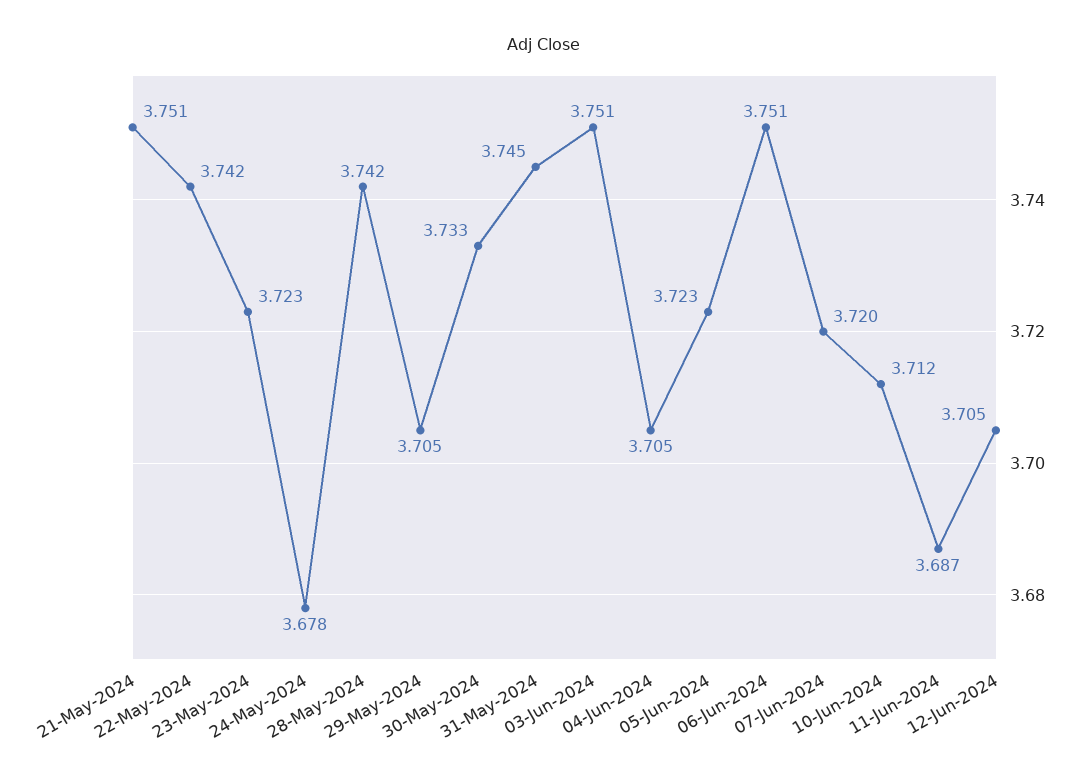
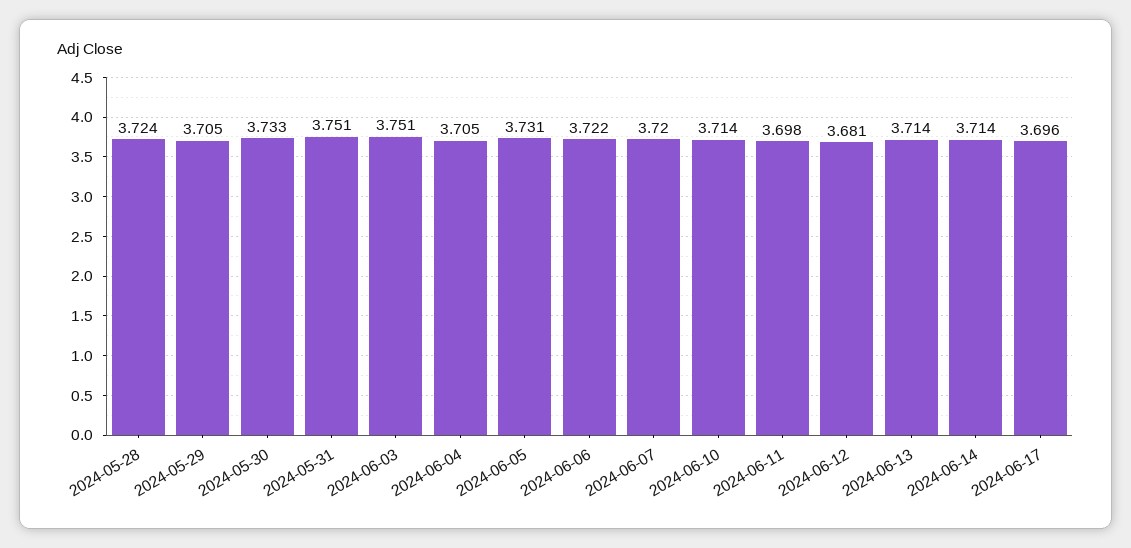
21-May-2024: 3.751 -> none
22-May-2024: 3.742 -> none
23-May-2024: 3.723 -> none
24-May-2024: 3.678 -> none
28-May-2024: 3.742 -> 3.724
31-May-2024: 3.745 -> 3.751
05-Jun-2024: 3.723 -> 3.731
06-Jun-2024: 3.751 -> 3.722
10-Jun-2024: 3.712 -> 3.714
11-Jun-2024: 3.687 -> 3.698
12-Jun-2024: 3.705 -> 3.681
2024-06-13: none -> 3.714
2024-06-14: none -> 3.714
2024-06-17: none -> 3.696

